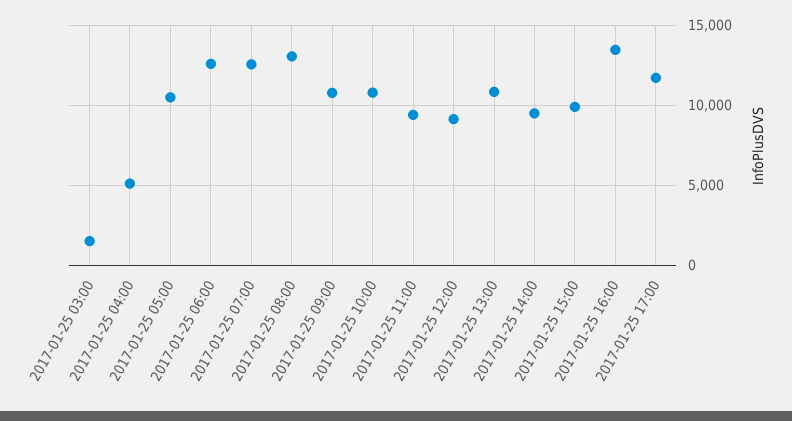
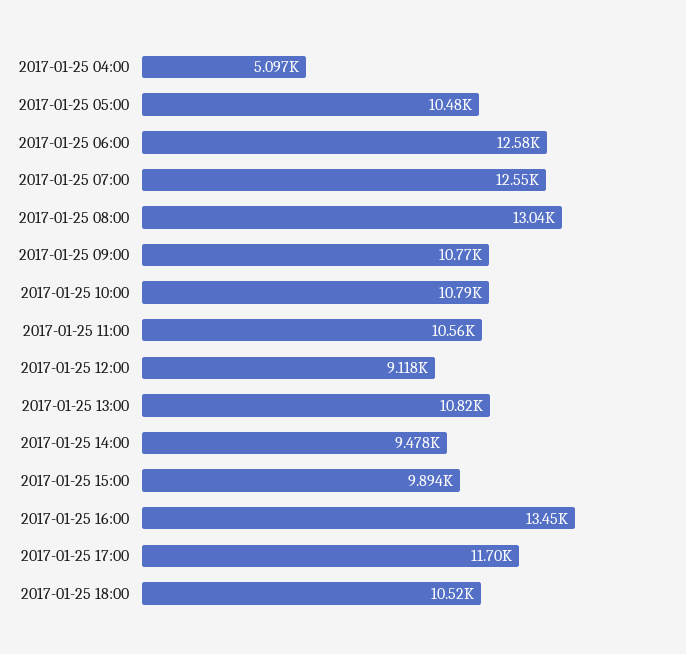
2017-01-25 03:00: 1500 -> none
2017-01-25 11:00: 9500 -> 10560
2017-01-25 18:00: none -> 10520

